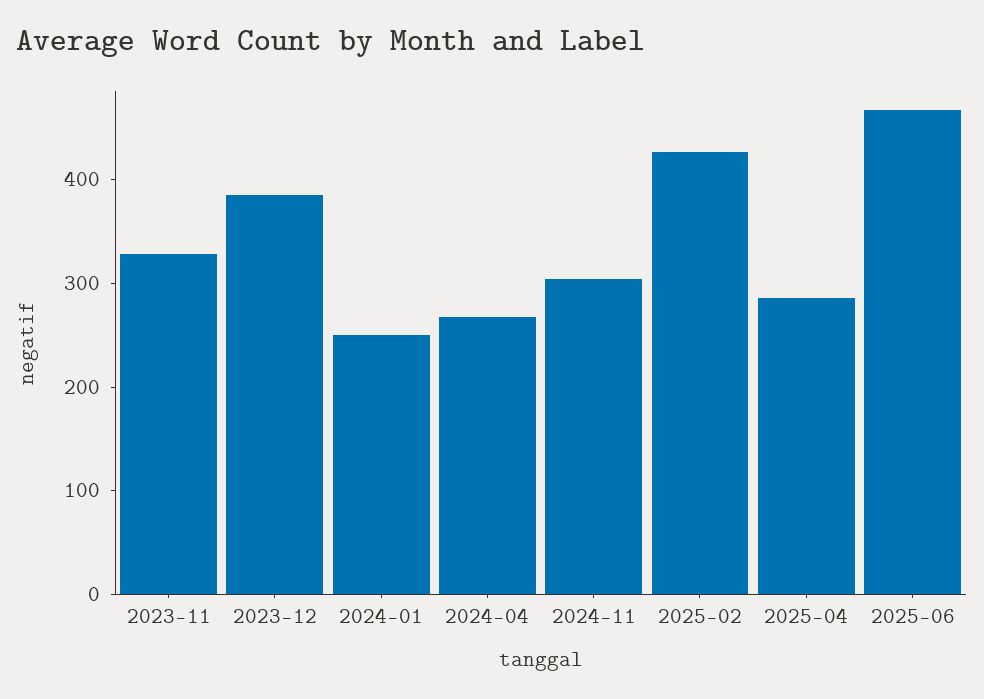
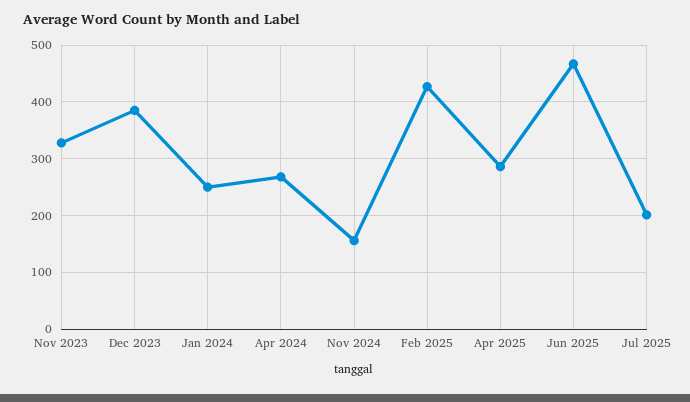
2024-11: 300 -> 160
Jul 2025: none -> 200

